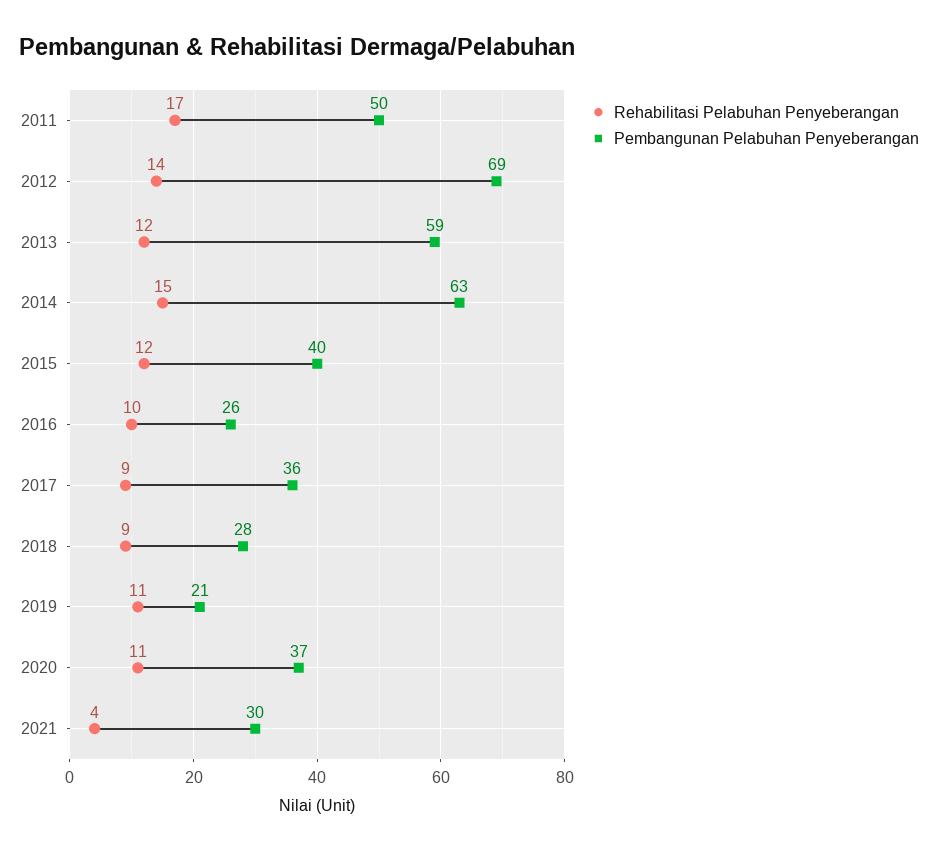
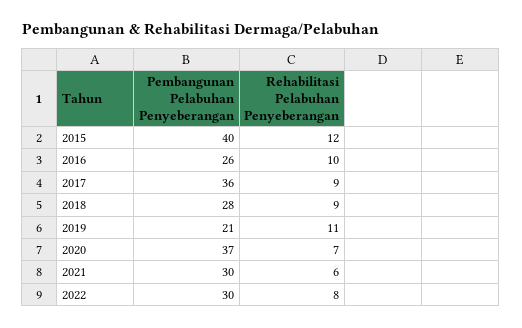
Rehabilitasi Pelabuhan Penyeberangan, 2011: 17 -> none
Pembangunan Pelabuhan Penyeberangan, 2011: 50 -> none
Rehabilitasi Pelabuhan Penyeberangan, 2012: 14 -> none
Pembangunan Pelabuhan Penyeberangan, 2012: 69 -> none
Rehabilitasi Pelabuhan Penyeberangan, 2013: 12 -> none
Pembangunan Pelabuhan Penyeberangan, 2013: 59 -> none
Rehabilitasi Pelabuhan Penyeberangan, 2014: 15 -> none
Pembangunan Pelabuhan Penyeberangan, 2014: 63 -> none
Rehabilitasi Pelabuhan Penyeberangan, 2020: 11 -> 7
Rehabilitasi Pelabuhan Penyeberangan, 2021: 4 -> 6
Pembangunan Pelabuhan Penyeberangan, 2022: none -> 30
Rehabilitasi Pelabuhan Penyeberangan, 2022: none -> 8

